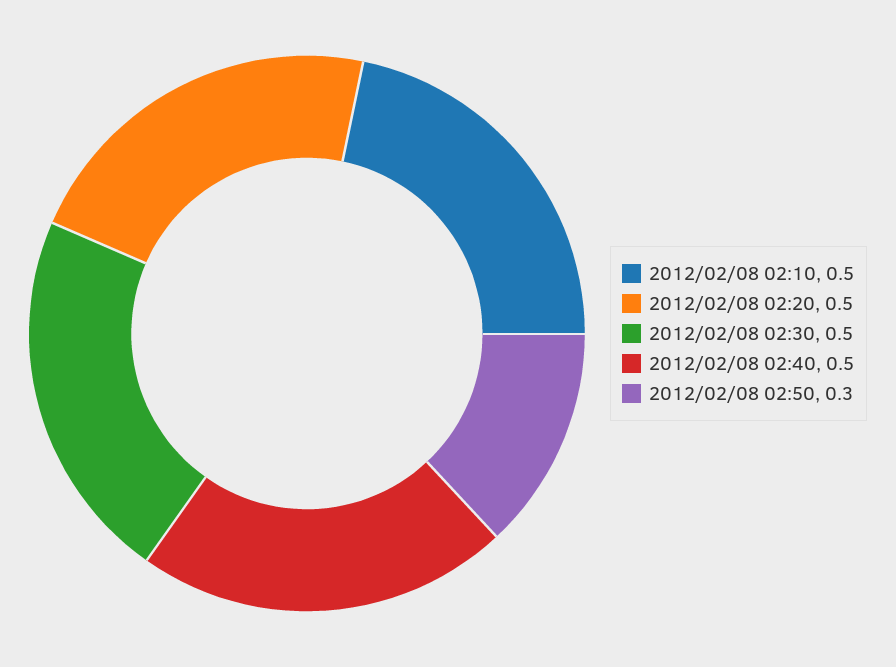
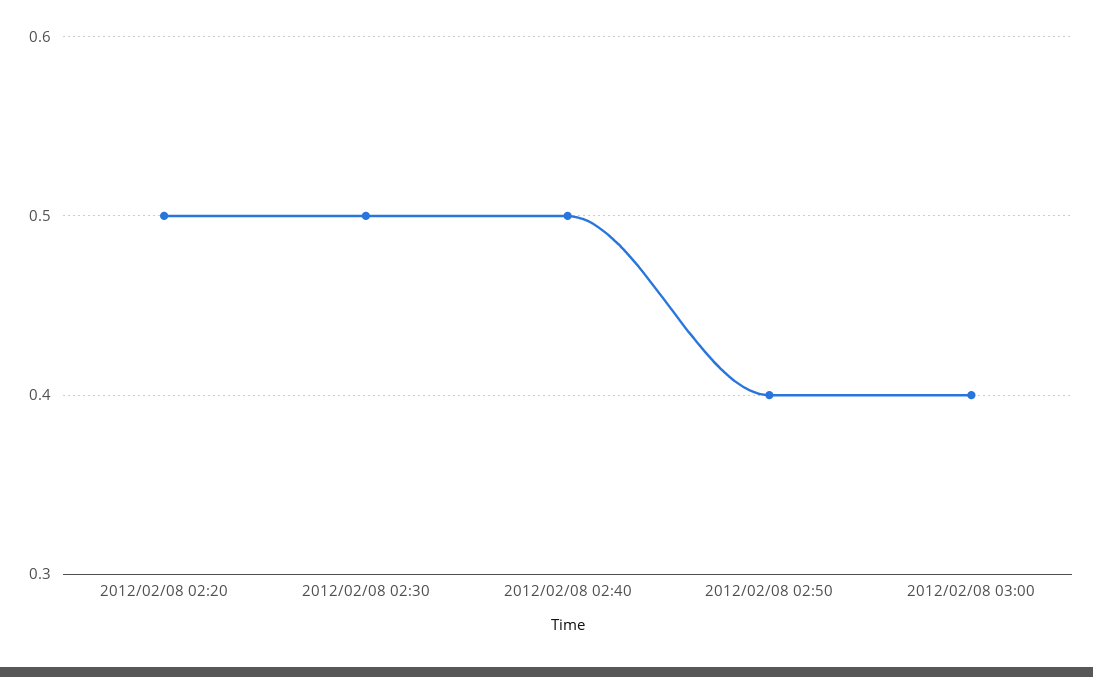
2012/02/08 02:10: 0.5 -> none
2012/02/08 02:50: 0.3 -> 0.4
2012/02/08 03:00: none -> 0.4

